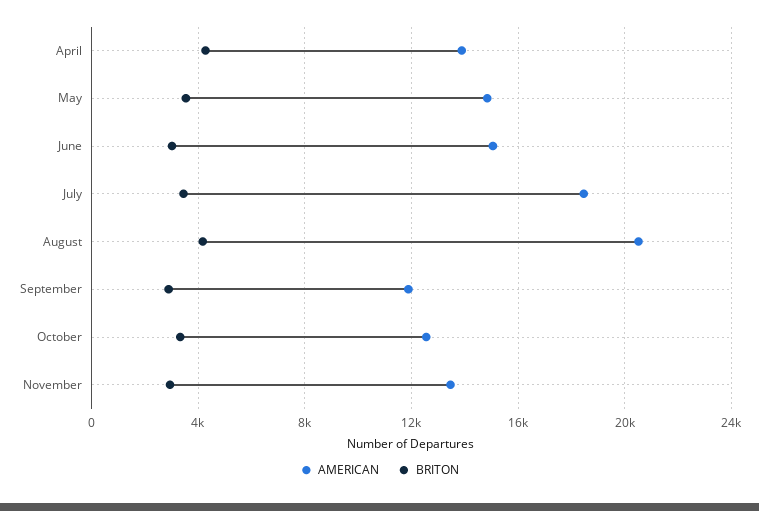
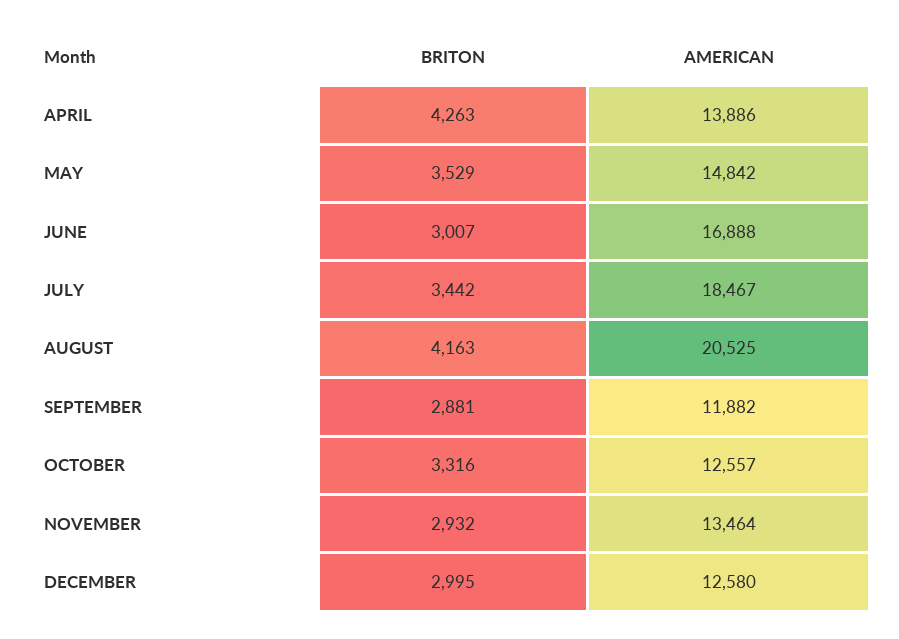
AMERICAN, June: 15000 -> 16888
BRITON, DECEMBER: none -> 2995
AMERICAN, DECEMBER: none -> 12580

